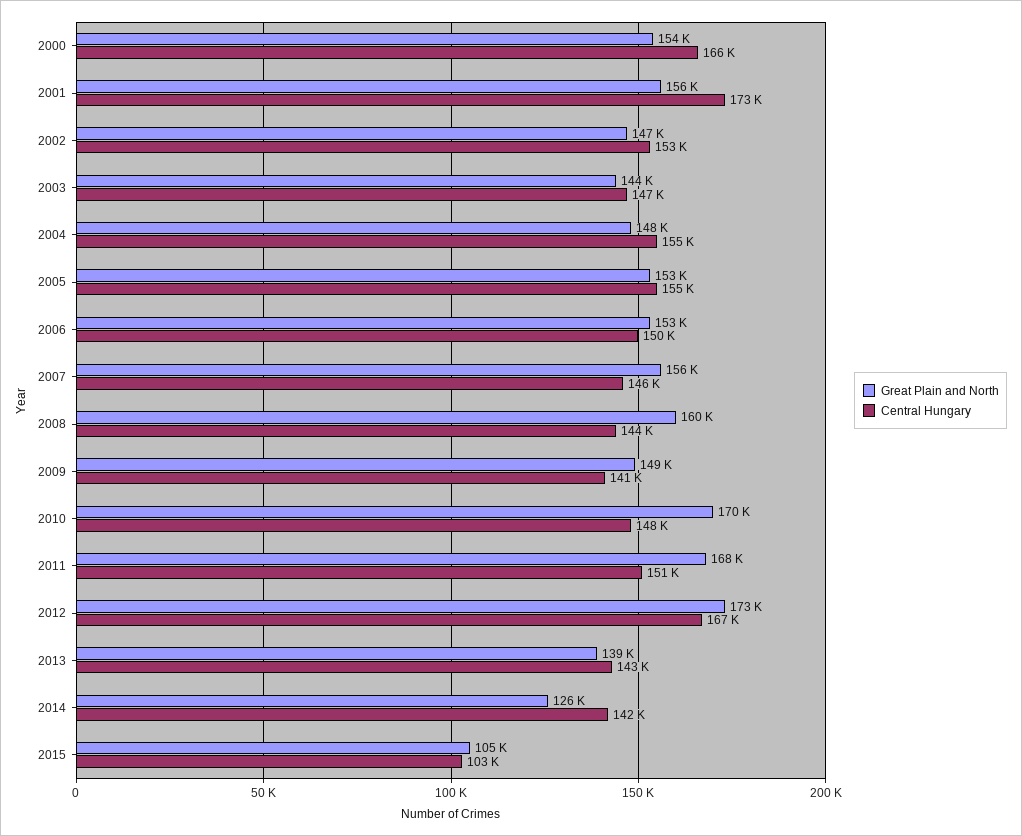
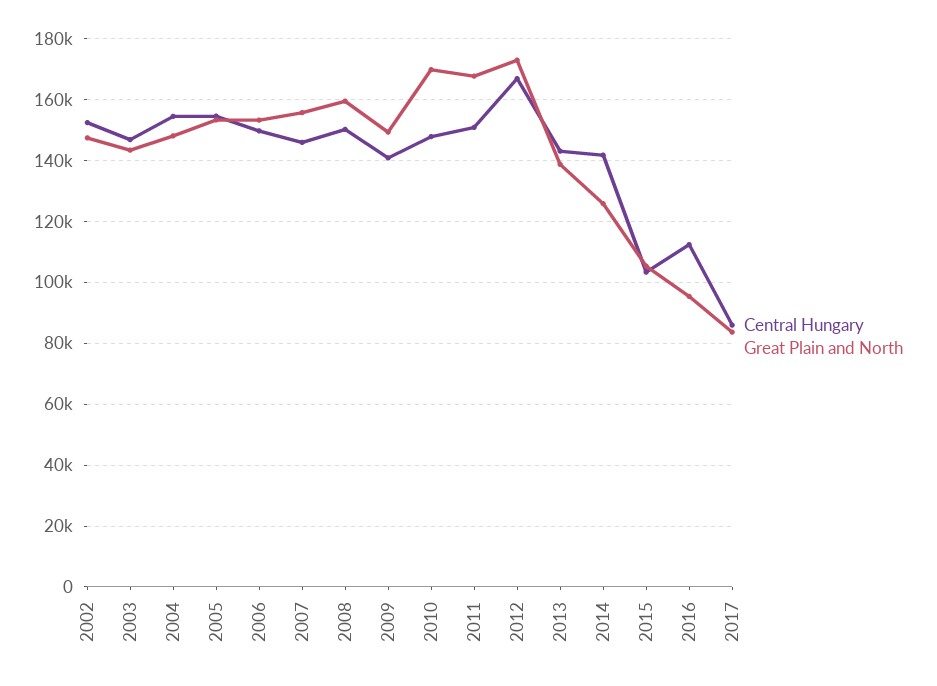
Great Plain and North, 2000: 154000 -> none
Central Hungary, 2000: 166000 -> none
Great Plain and North, 2001: 156000 -> none
Central Hungary, 2001: 173000 -> none
Central Hungary, 2008: 144000 -> 150000
Central Hungary, 2016: none -> 112000
Great Plain and North, 2016: none -> 96000
Central Hungary, 2017: none -> 86000
Great Plain and North, 2017: none -> 84000

